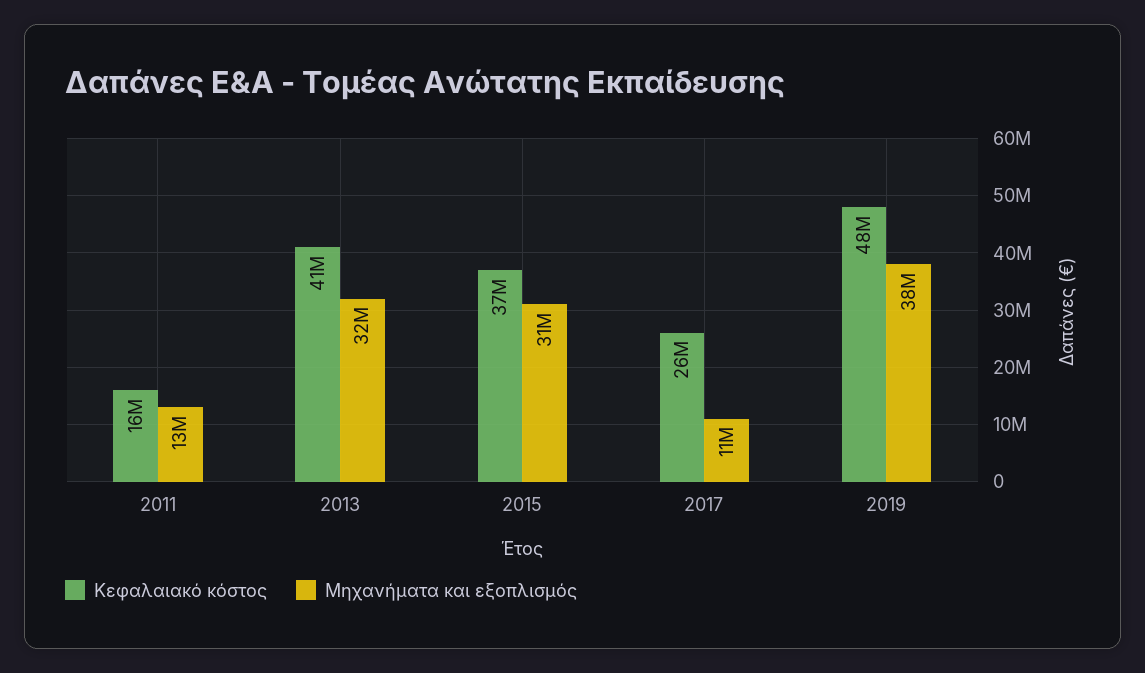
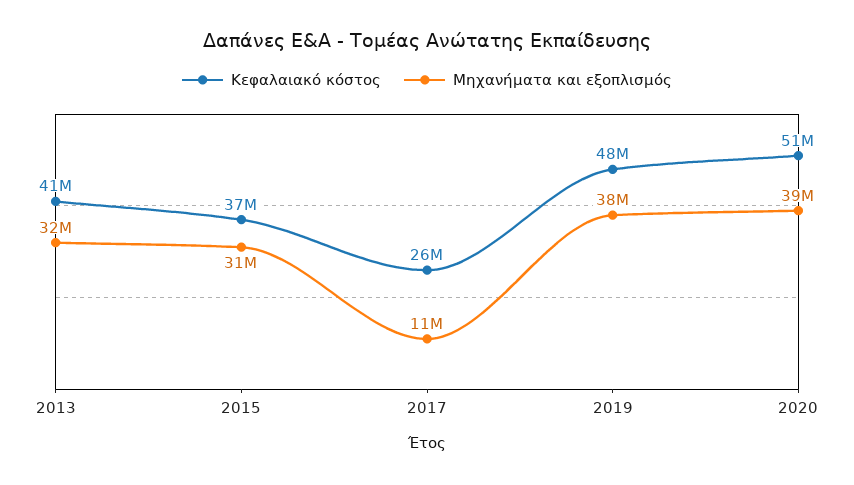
Κεφαλαιακό κόστος, 2011: 16000000 -> none
Μηχανήματα και εξοπλισμός, 2011: 13000000 -> none
Κεφαλαιακό κόστος, 2020: none -> 51000000
Μηχανήματα και εξοπλισμός, 2020: none -> 39000000

